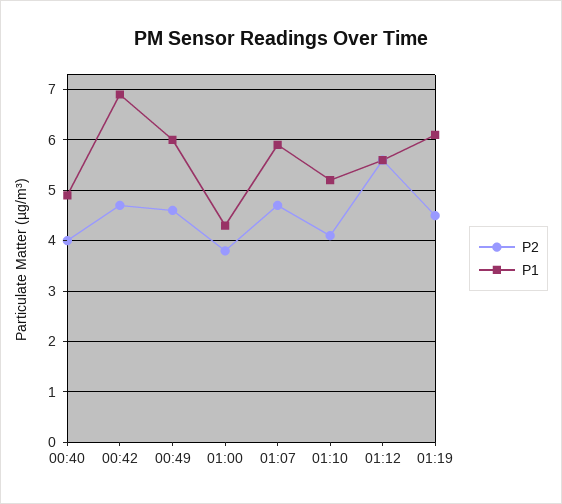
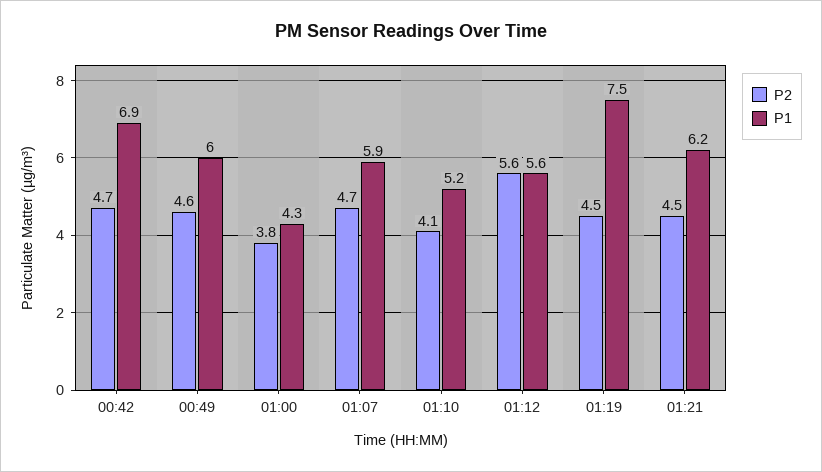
P2, 00:40: 4 -> none
P1, 00:40: 5 -> none
P1, 01:19: 6 -> 7.5
P2, 01:21: none -> 4.5
P1, 01:21: none -> 6.2

